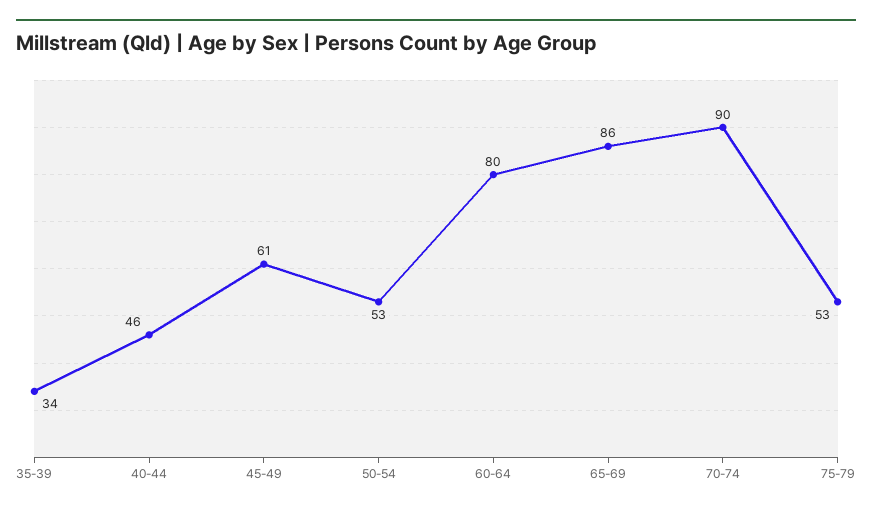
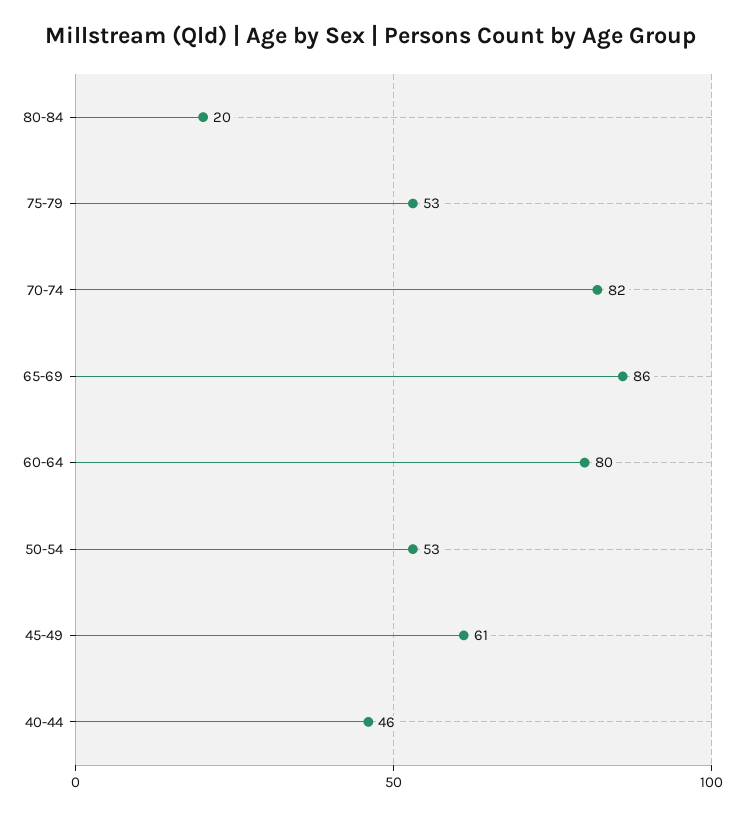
35-39: 34 -> none
70-74: 90 -> 82
80-84: none -> 20

